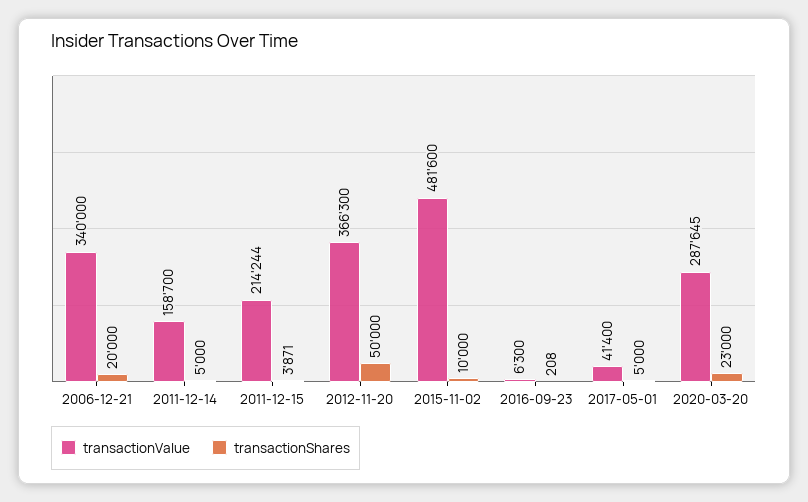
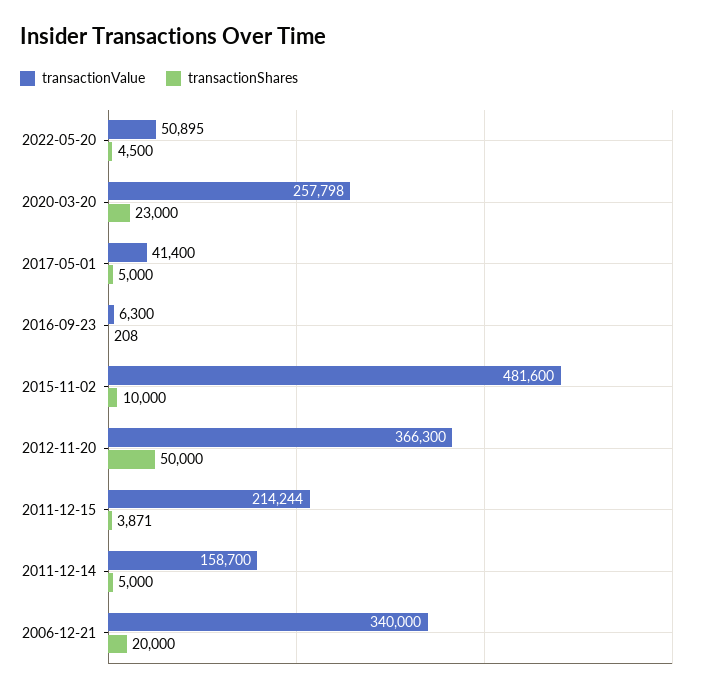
transactionValue, 2020-03-20: 287645 -> 257798
transactionValue, 2022-05-20: none -> 50895
transactionShares, 2022-05-20: none -> 4500

